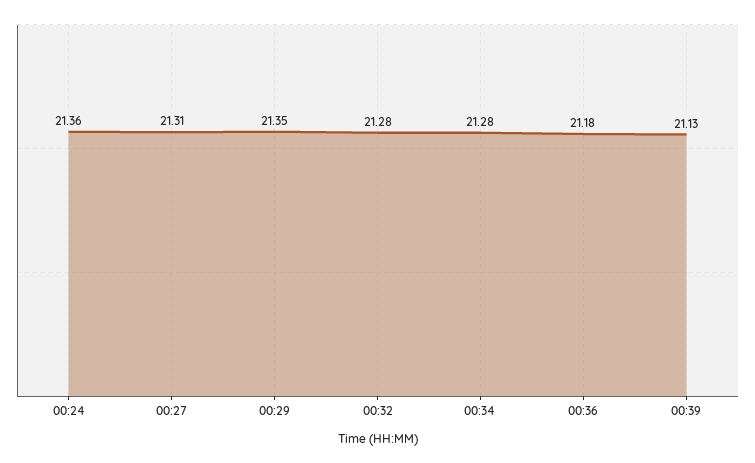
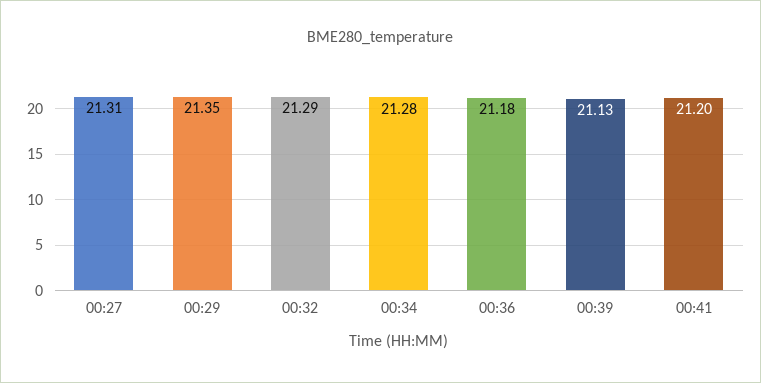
00:24: 21.36 -> none
00:32: 21.28 -> 21.29
00:41: none -> 21.2

